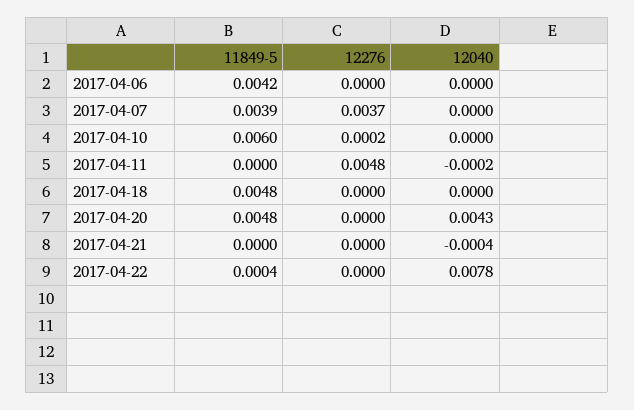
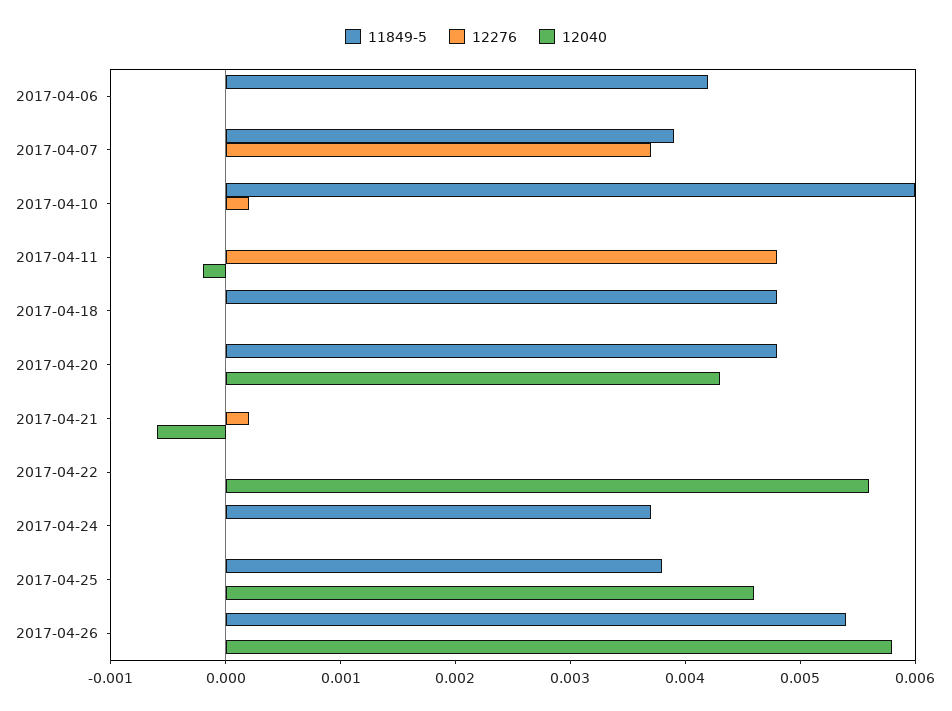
12276, 2017-04-21: 0 -> 0.0002
12040, 2017-04-21: -0.0004 -> -0.0006
11849-5, 2017-04-22: 0.0004 -> 0
12040, 2017-04-22: 0.0078 -> 0.0056
11849-5, 2017-04-24: none -> 0.0037
12276, 2017-04-24: none -> 0
12040, 2017-04-24: none -> 0
11849-5, 2017-04-25: none -> 0.0038
12276, 2017-04-25: none -> 0
12040, 2017-04-25: none -> 0.0046
11849-5, 2017-04-26: none -> 0.0054
12276, 2017-04-26: none -> 0
12040, 2017-04-26: none -> 0.0058

